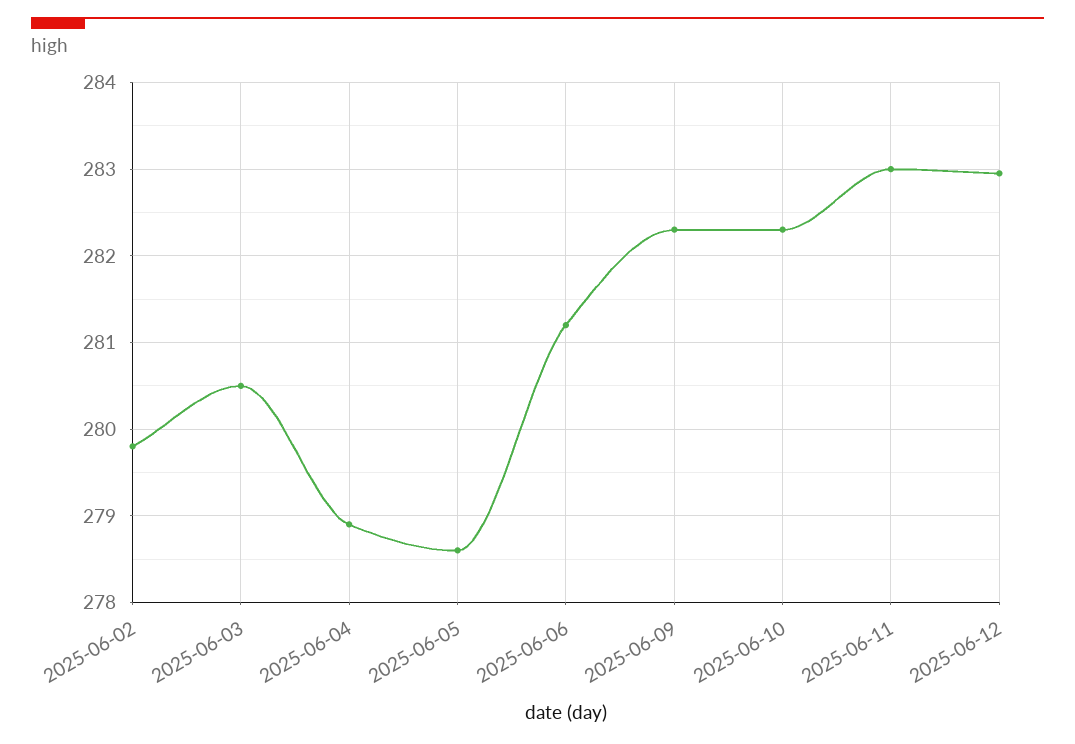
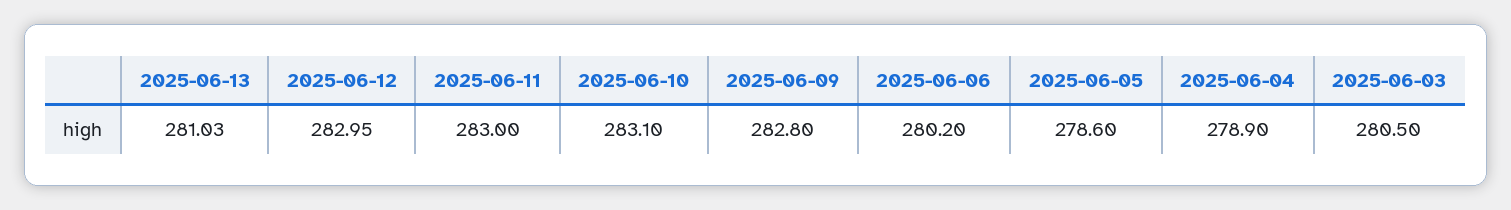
2025-06-02: 279.8 -> none
2025-06-06: 281.2 -> 280.2
2025-06-09: 282.3 -> 282.8
2025-06-10: 282.3 -> 283.1
2025-06-13: none -> 281.03

